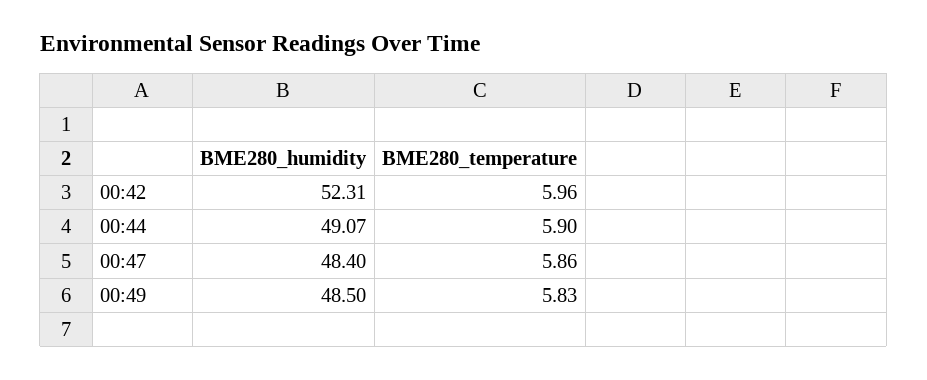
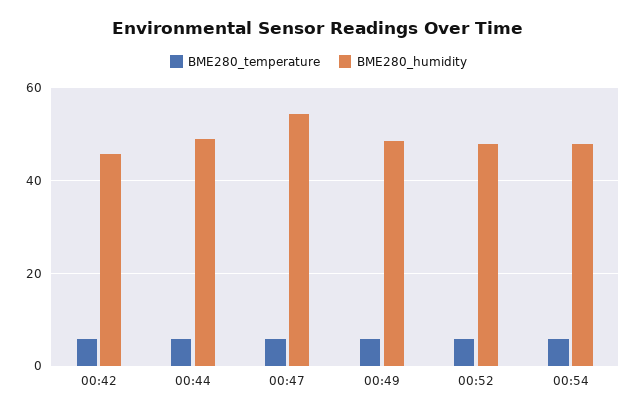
BME280_humidity, 00:42: 52.31 -> 46
BME280_humidity, 00:47: 48.4 -> 54
BME280_temperature, 00:52: none -> 6
BME280_humidity, 00:52: none -> 48
BME280_temperature, 00:54: none -> 6
BME280_humidity, 00:54: none -> 48

